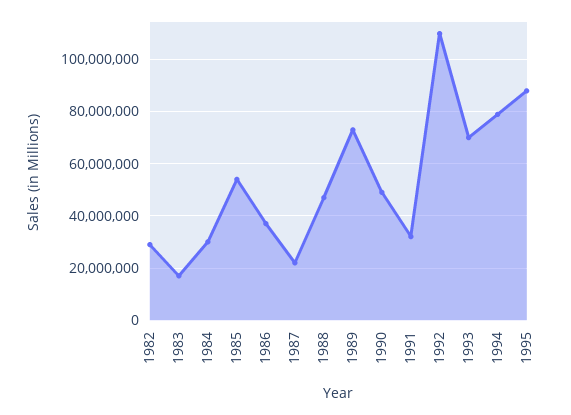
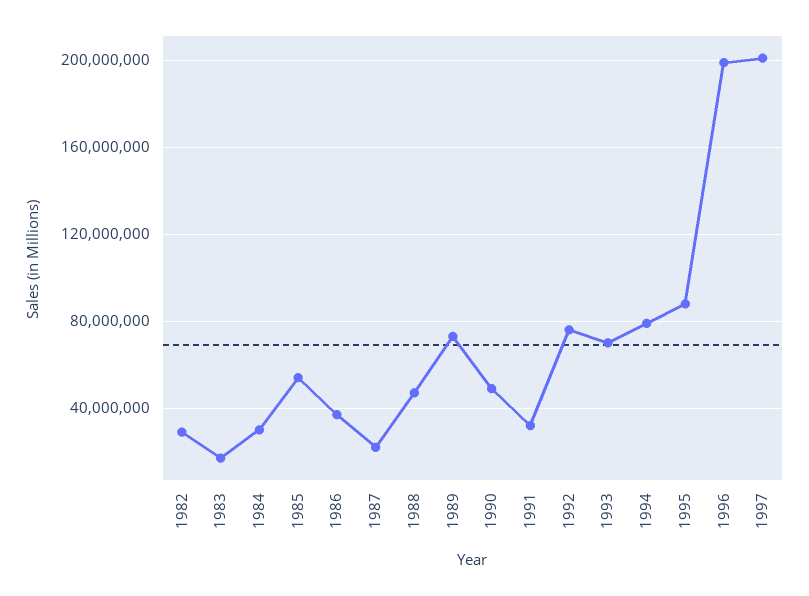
1992: 110000000 -> 75000000
1996: none -> 200000000
1997: none -> 200000000

